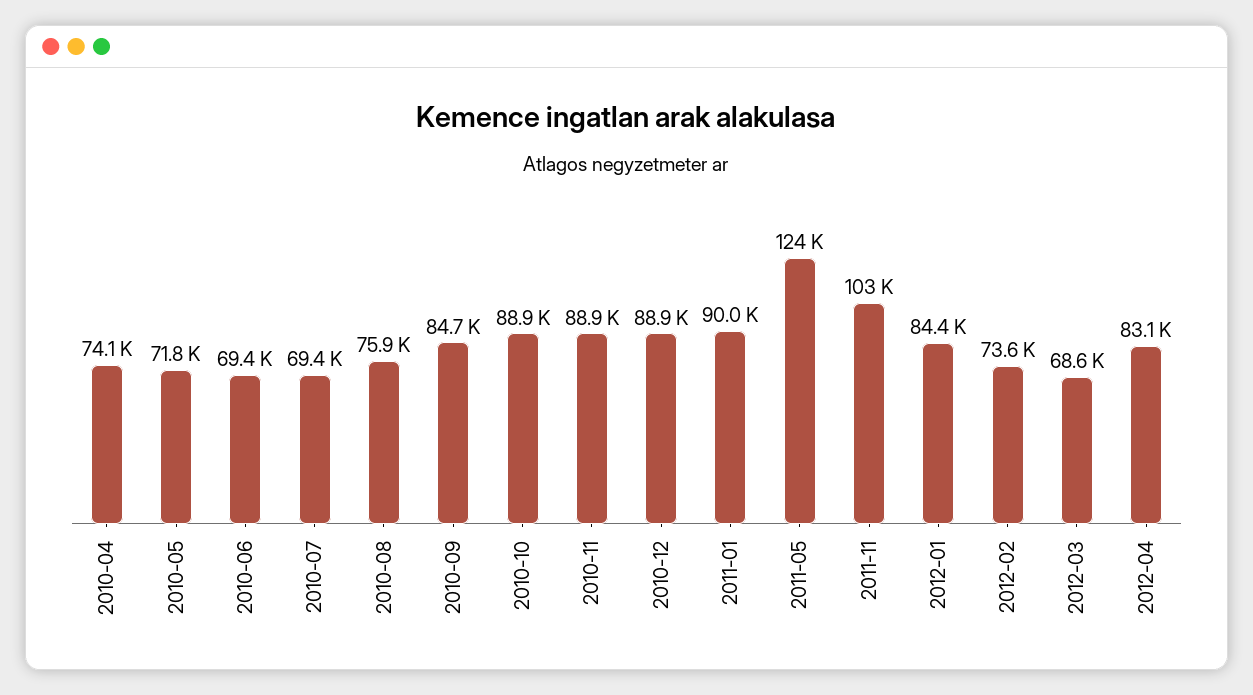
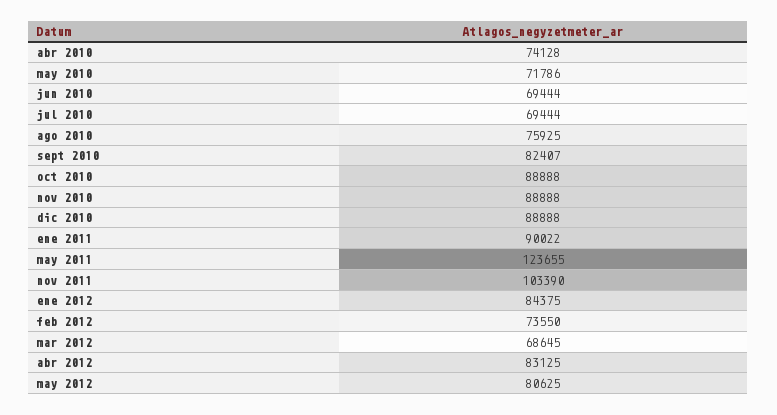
2010-09: 84700 -> 82407
may 2012: none -> 80625

